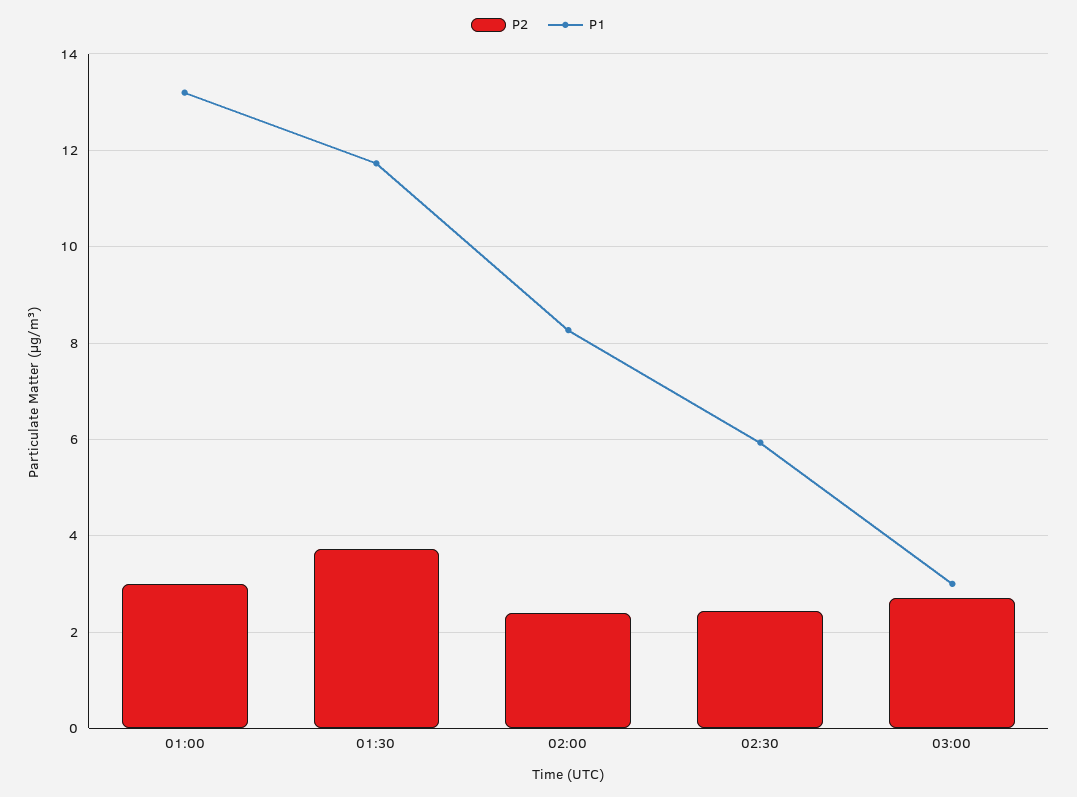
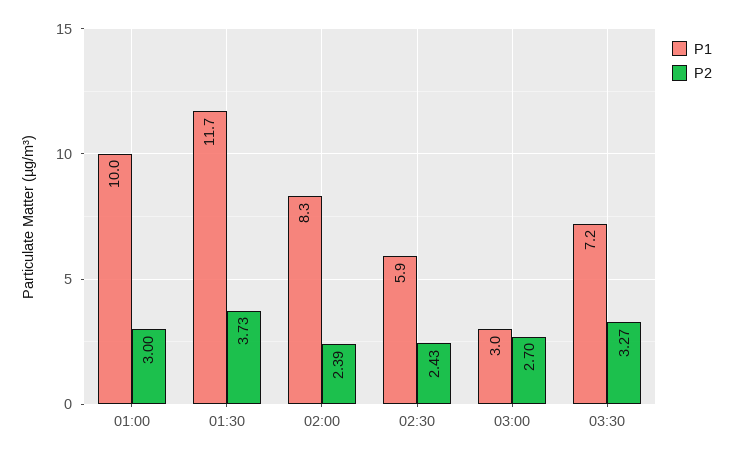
P1, 01:00: 13.2 -> 10
P1, 03:30: none -> 7.2
P2, 03:30: none -> 3.27

